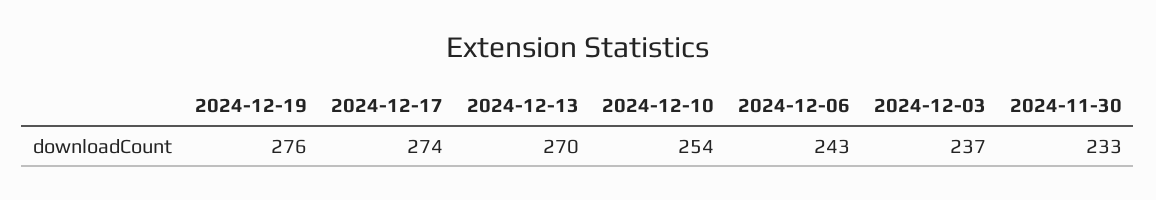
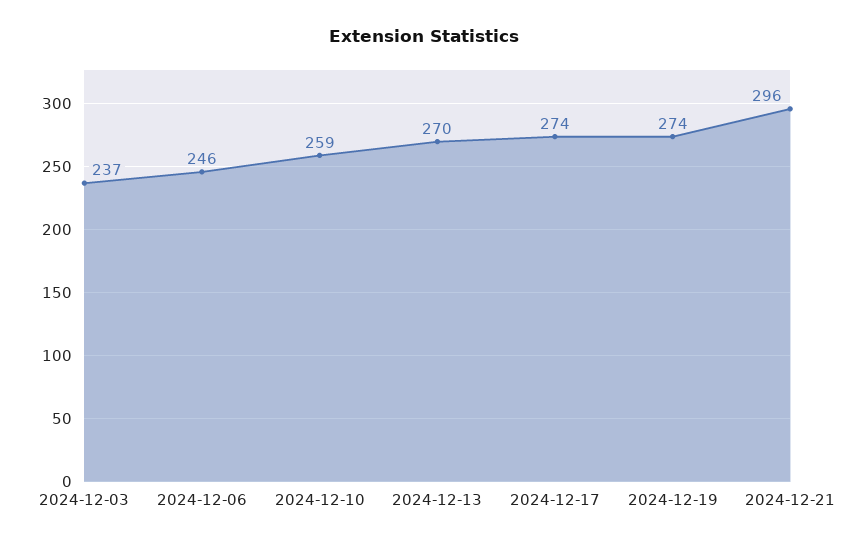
2024-12-19: 276 -> 274
2024-12-10: 254 -> 259
2024-12-06: 243 -> 246
2024-11-30: 233 -> none
2024-12-21: none -> 296

